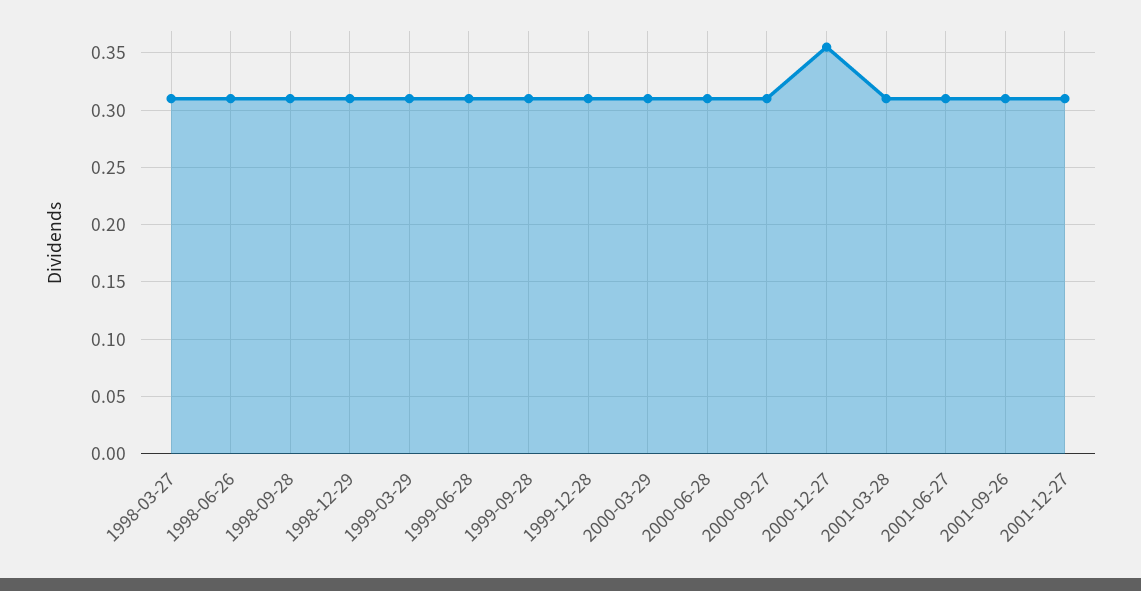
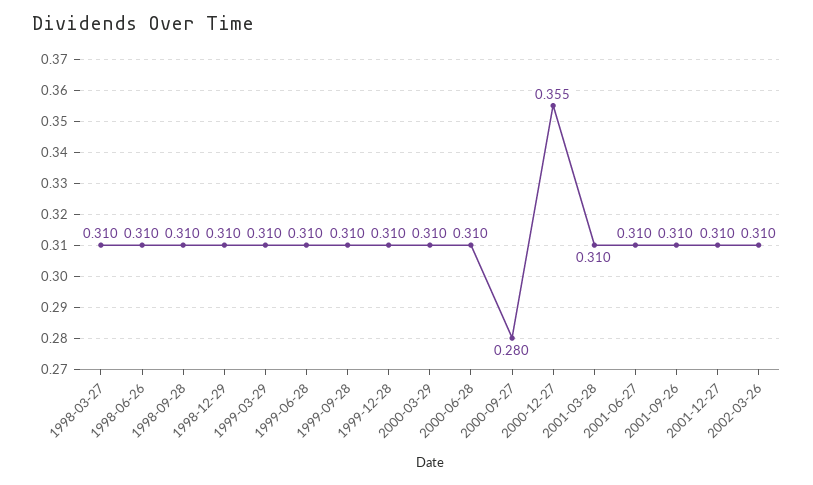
2000-09-27: 0.31 -> 0.28
2002-03-26: none -> 0.31

